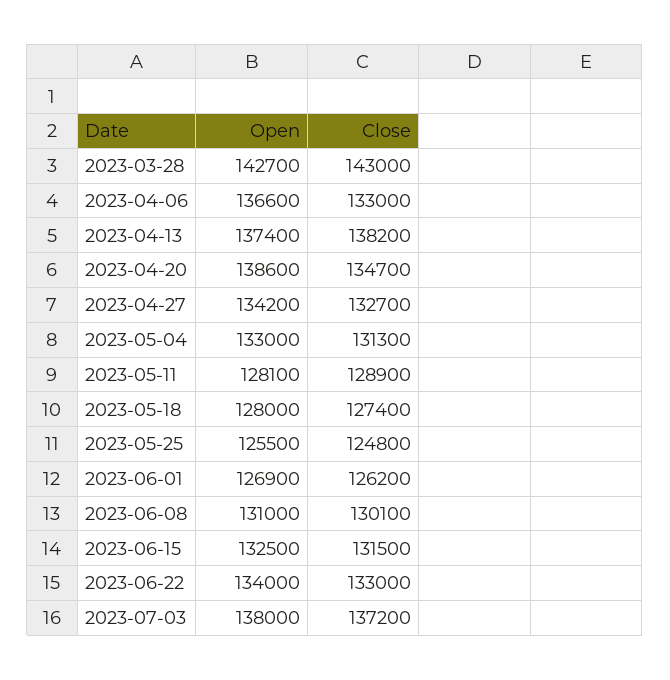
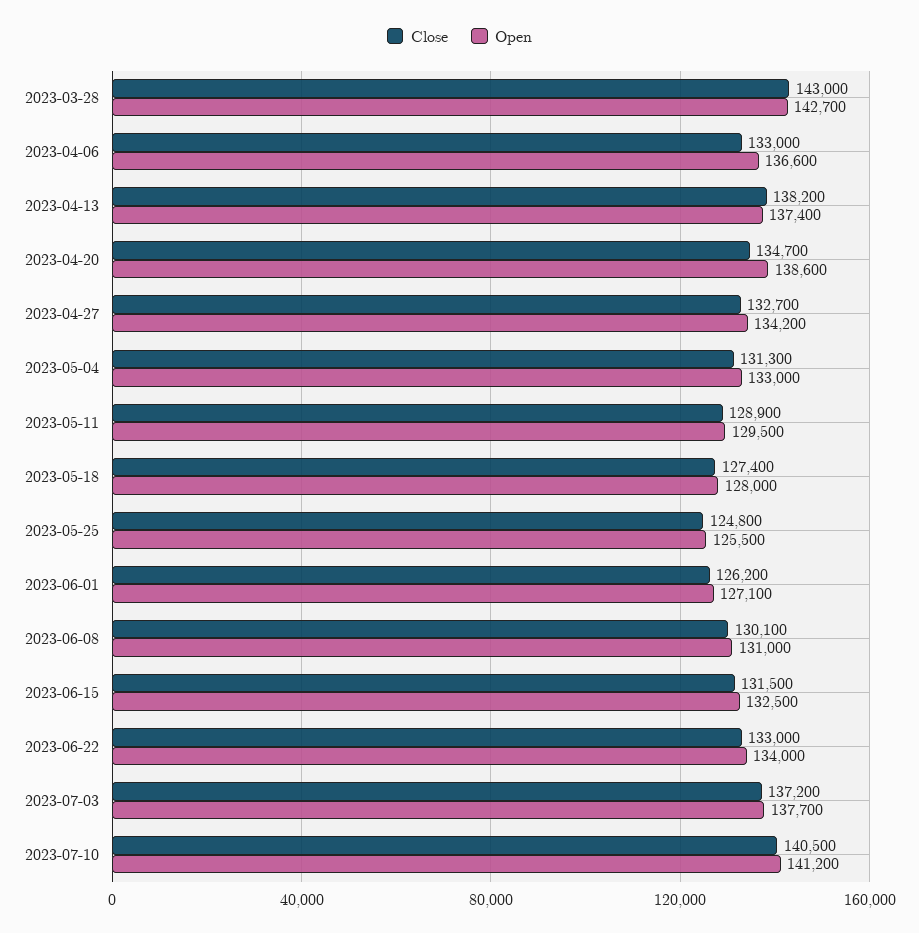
Open, 2023-05-11: 128100 -> 129500
Open, 2023-06-01: 126900 -> 127100
Open, 2023-07-03: 138000 -> 137700
Close, 2023-07-10: none -> 140500
Open, 2023-07-10: none -> 141200

